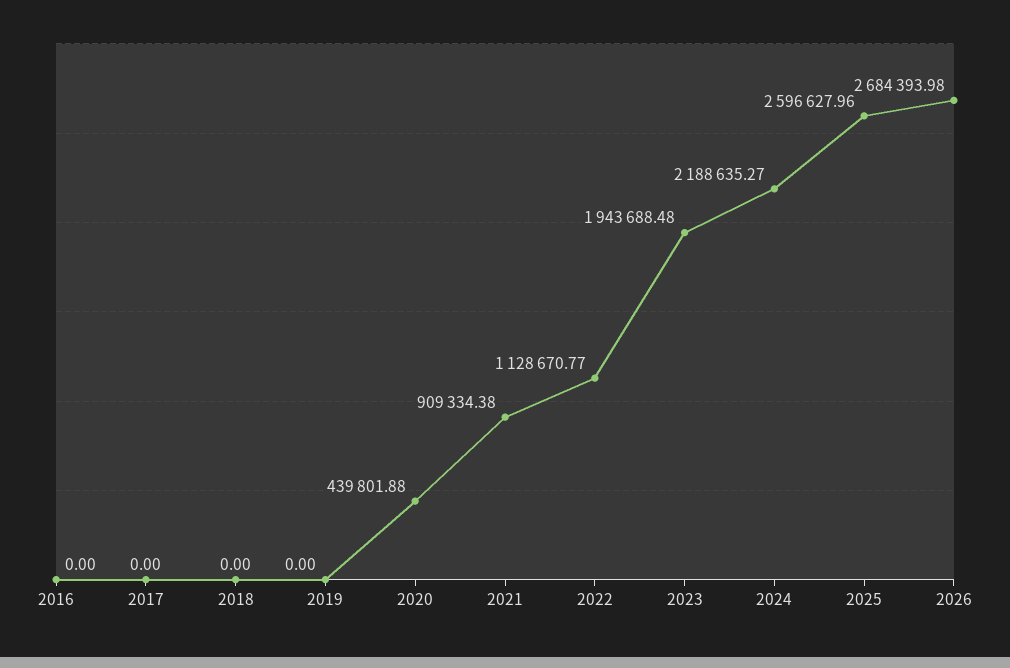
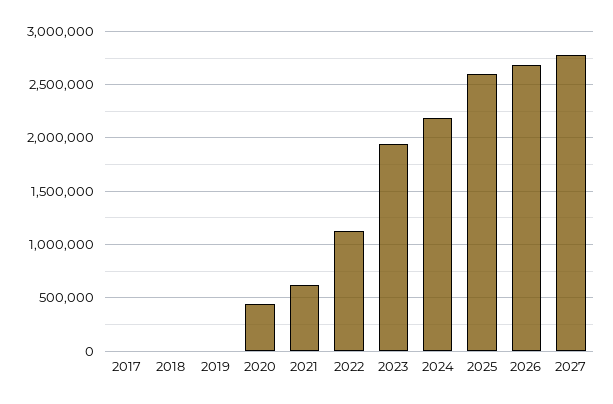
2016: 0 -> none
2021: 909334.38 -> 600000
2027: none -> 2800000

